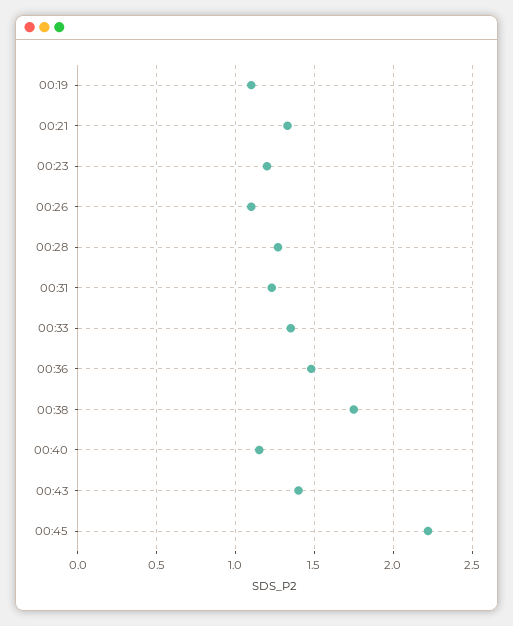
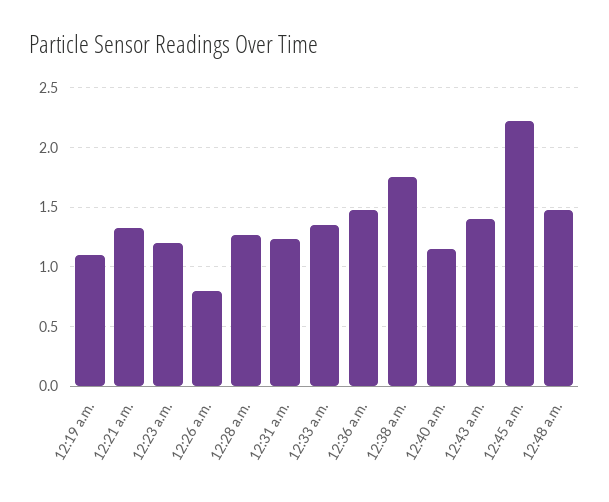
00:26: 1.1 -> 0.8
12:48 a.m.: none -> 1.5

